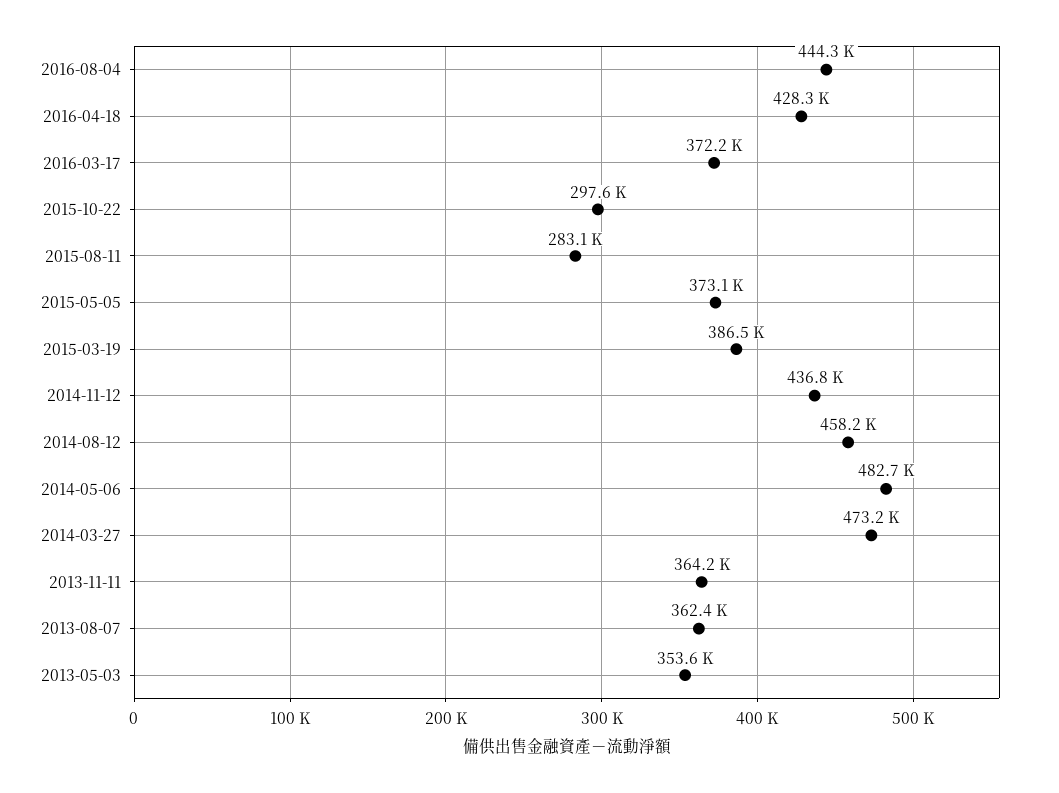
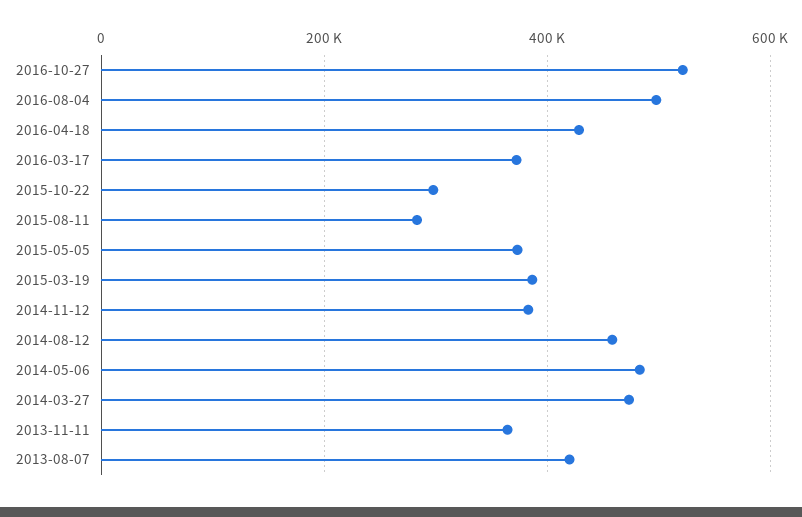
2016-08-04: 444300 -> 500000
2014-11-12: 436800 -> 380000
2013-08-07: 362400 -> 420000
2013-05-03: 353600 -> none
2016-10-27: none -> 520000

